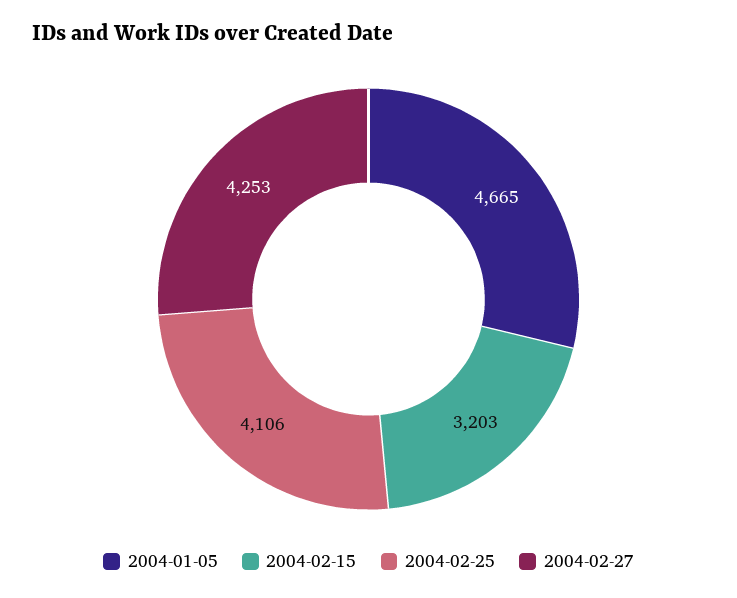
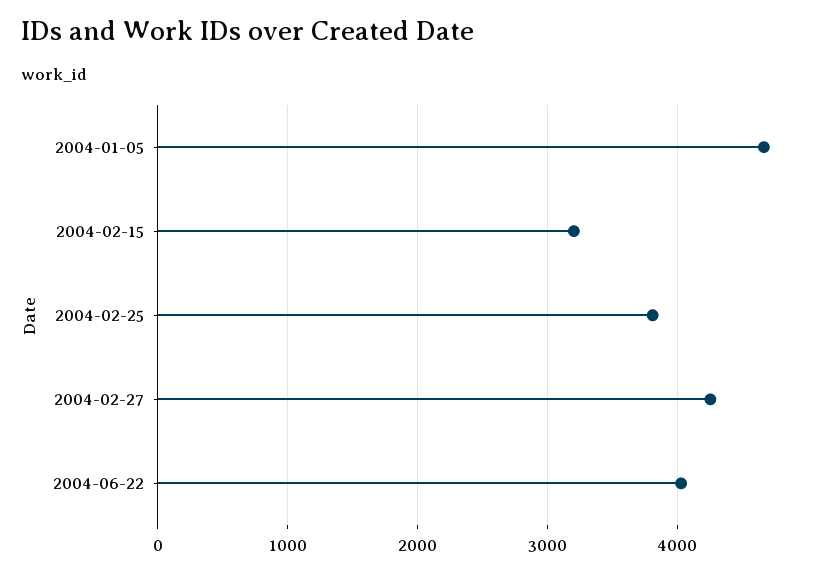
2004-02-25: 4106 -> 3800
2004-06-22: none -> 4000

